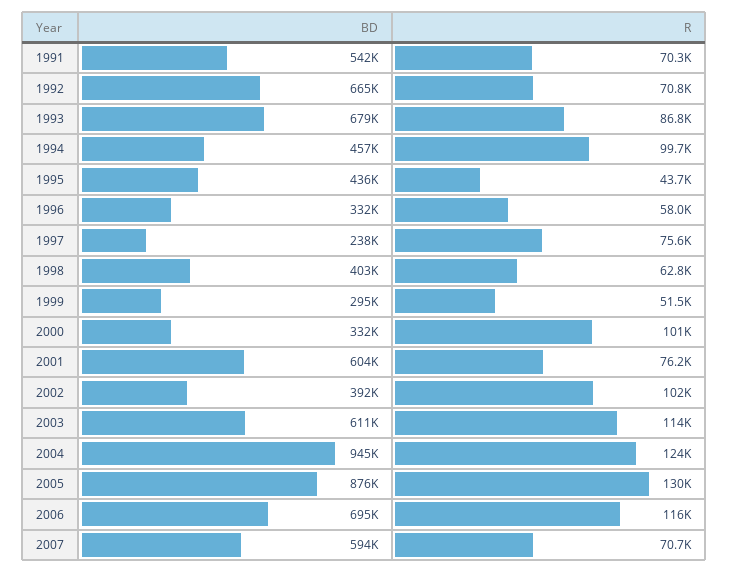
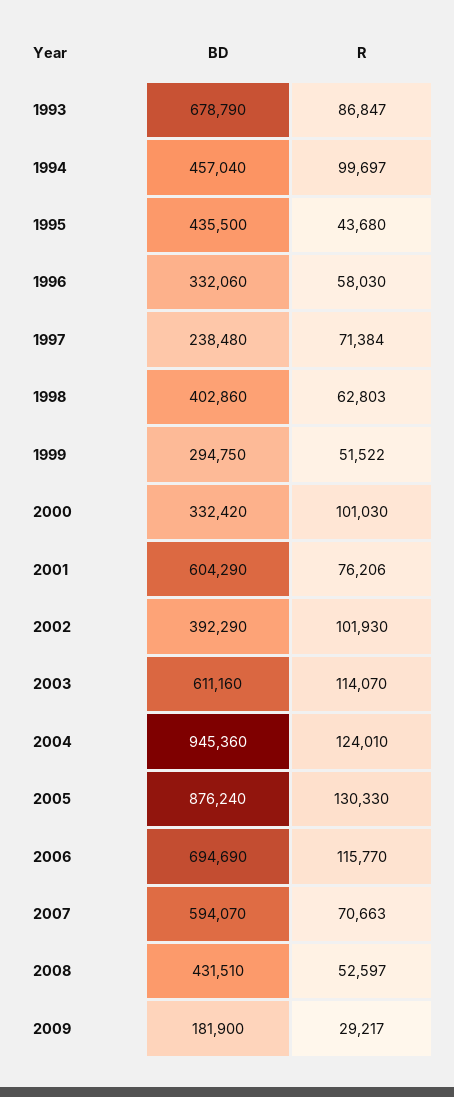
BD, 1991: 542000 -> none
R, 1991: 70300 -> none
BD, 1992: 665000 -> none
R, 1992: 70800 -> none
R, 1997: 75600 -> 71384
BD, 2008: none -> 431510
R, 2008: none -> 52597
BD, 2009: none -> 181900
R, 2009: none -> 29217

